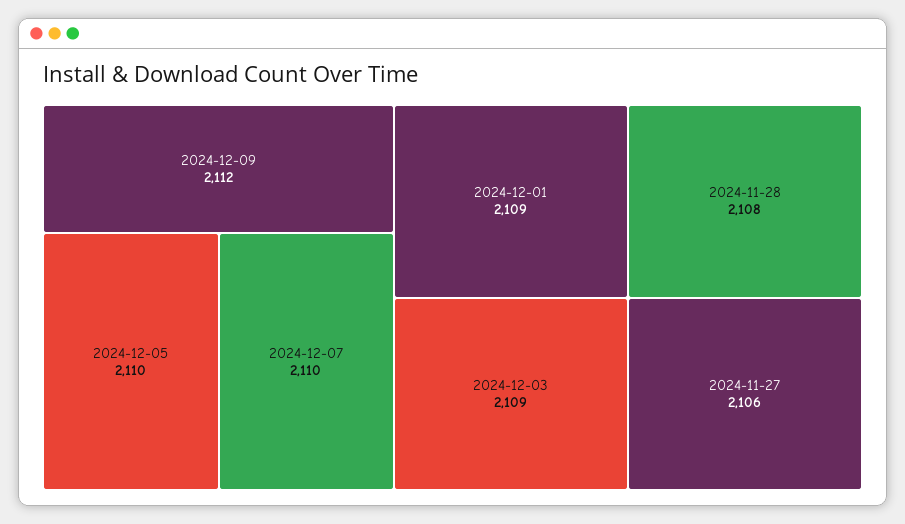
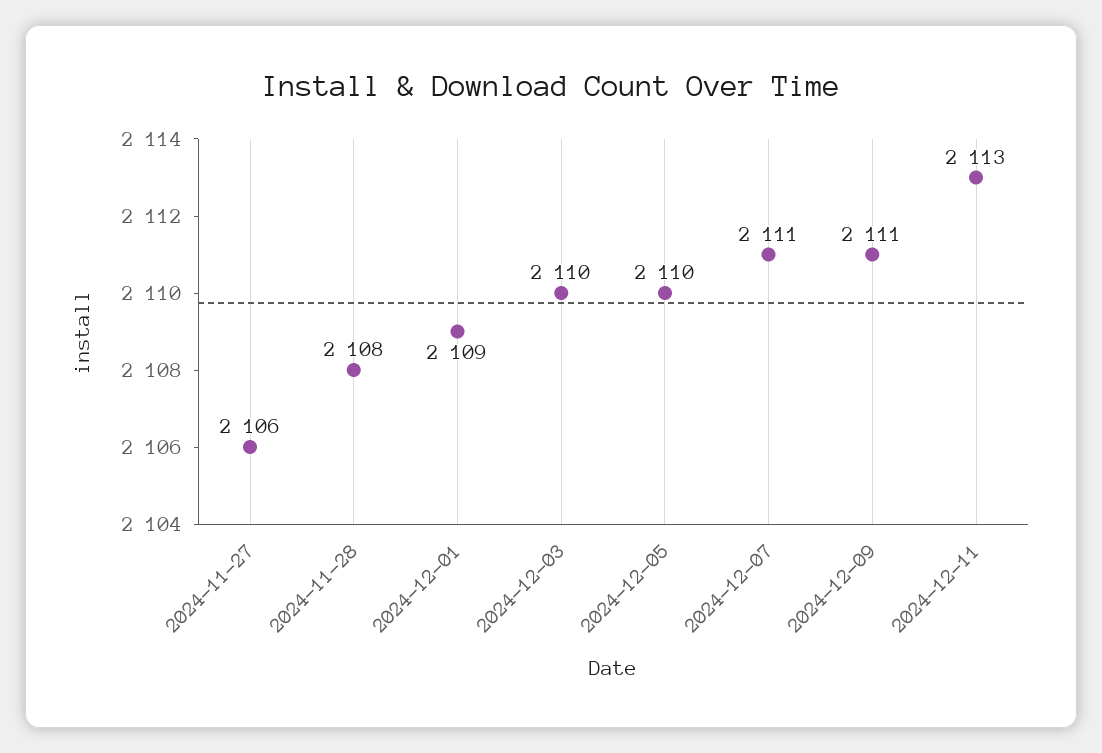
2024-12-09: 2112 -> 2111
2024-12-07: 2110 -> 2111
2024-12-03: 2109 -> 2110
2024-12-11: none -> 2113

